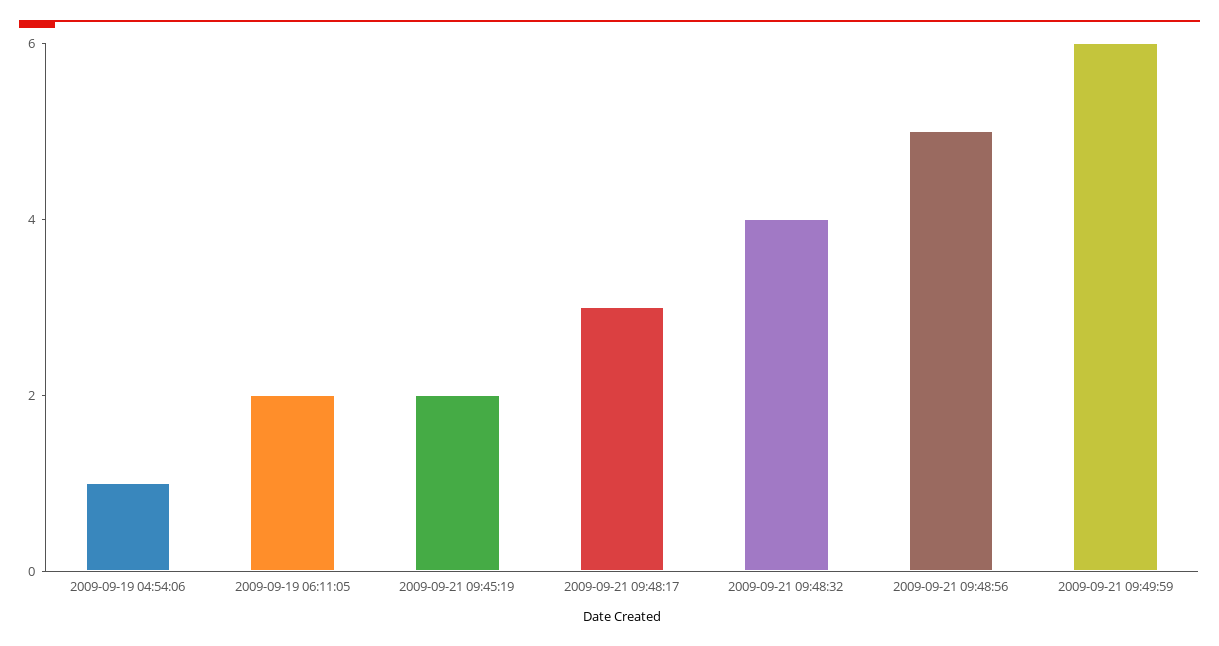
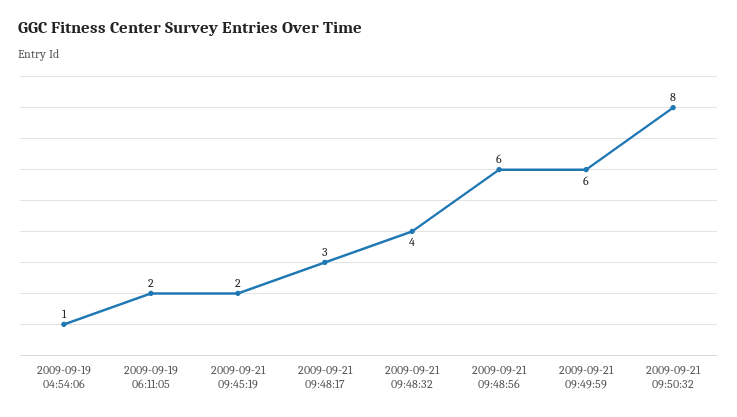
2009-09-21 09:48:56: 5 -> 6
2009-09-21 09:50:32: none -> 8

